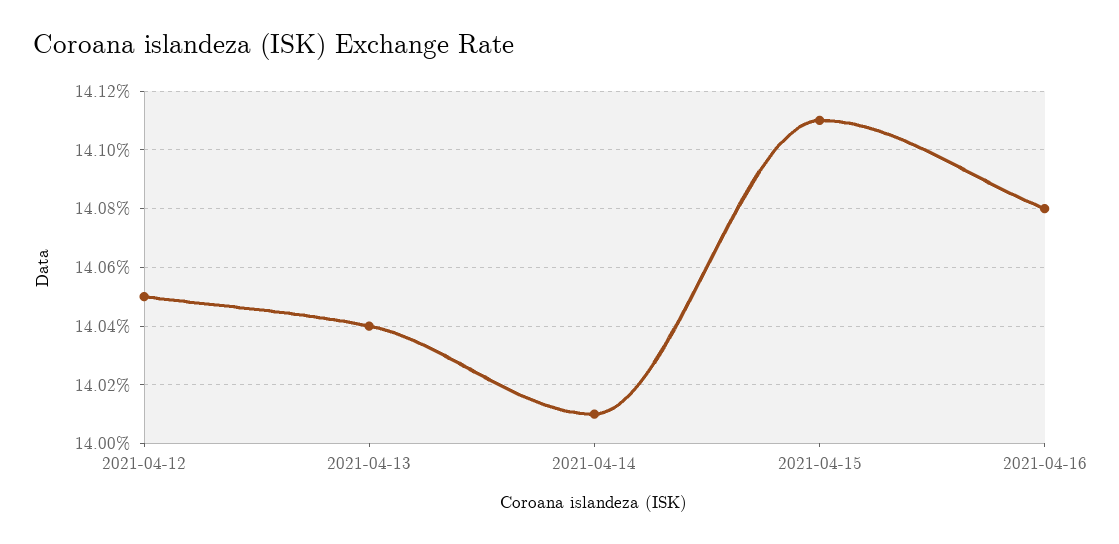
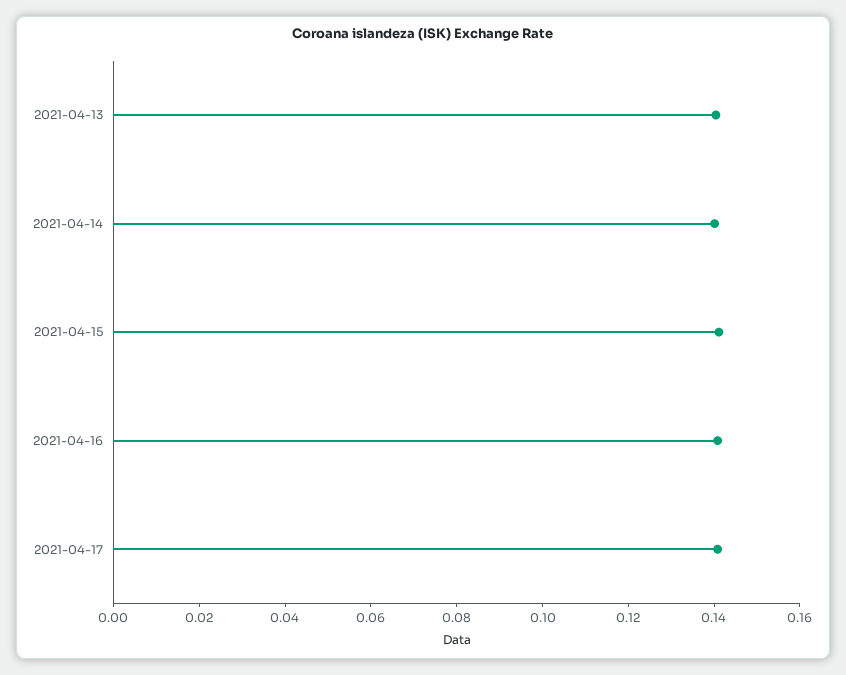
2021-04-12: 0.1405 -> none
2021-04-17: none -> 0.14

